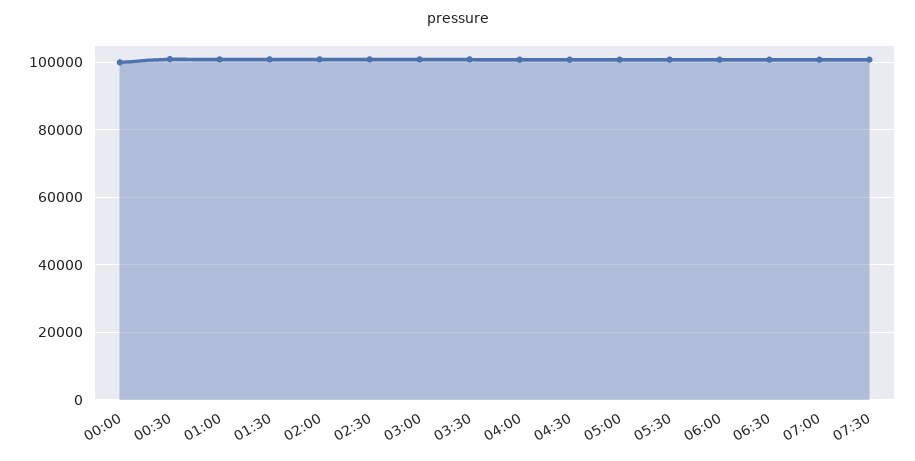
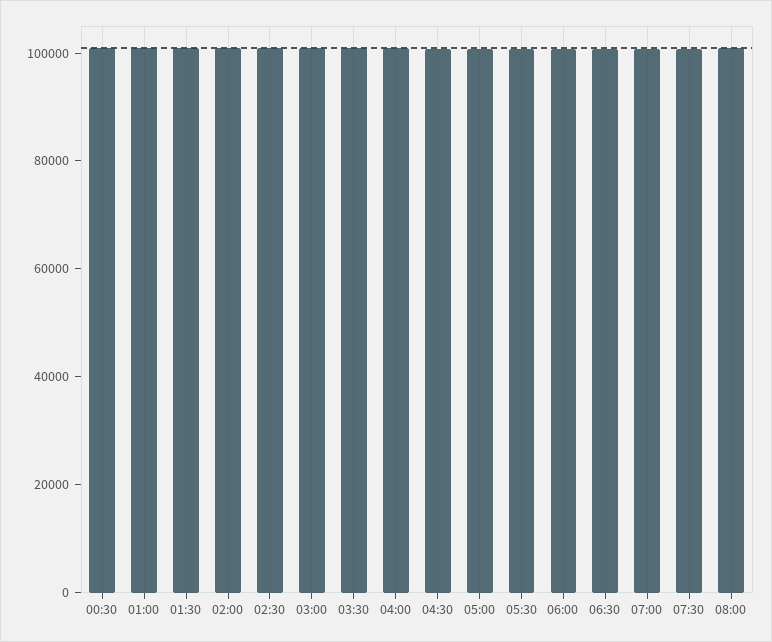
00:00: 100000 -> none
08:00: none -> 100000

